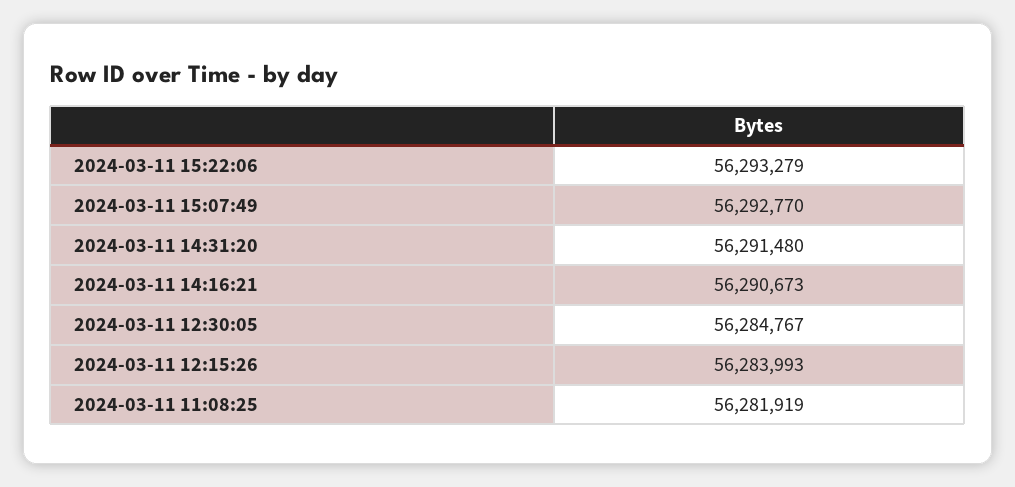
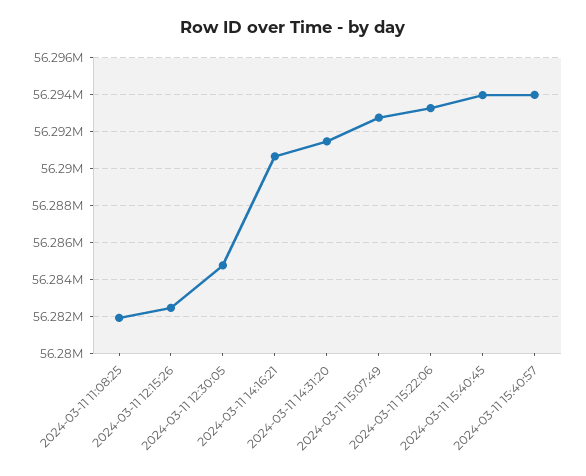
2024-03-11 12:15:26: 56283993 -> 56282500
2024-03-11 15:40:45: none -> 56294000
2024-03-11 15:40:57: none -> 56294000

